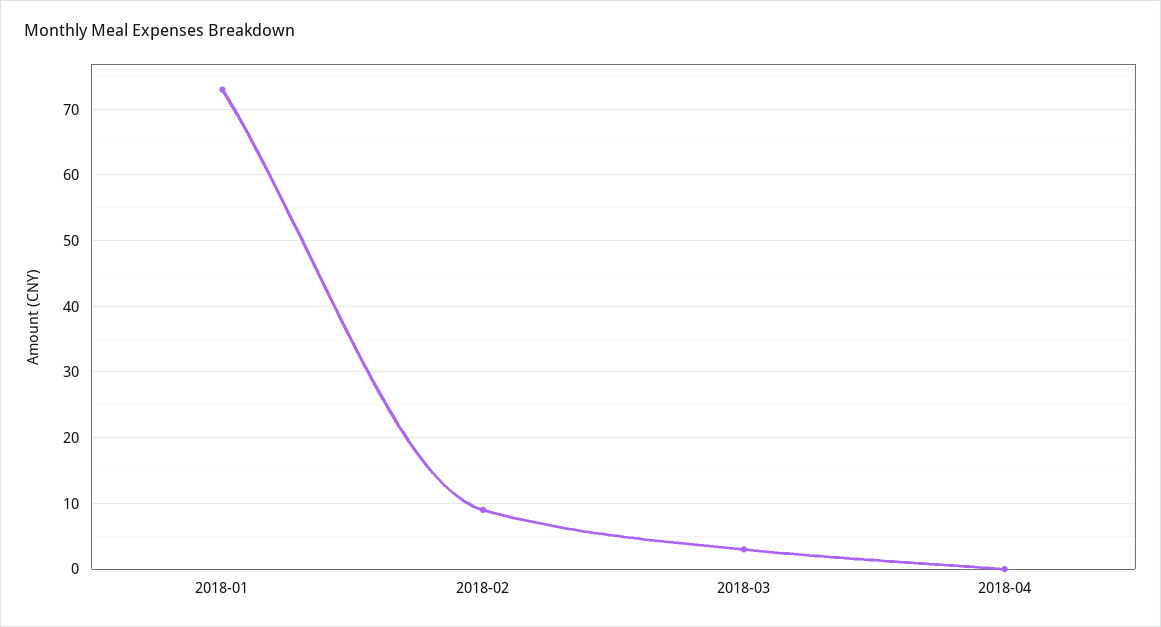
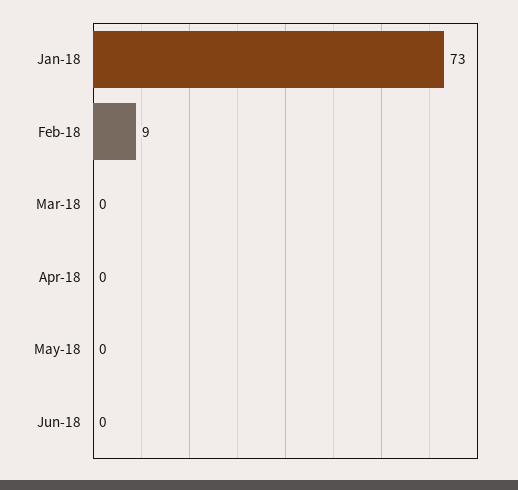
2018-03: 3 -> 0
May-18: none -> 0
Jun-18: none -> 0

